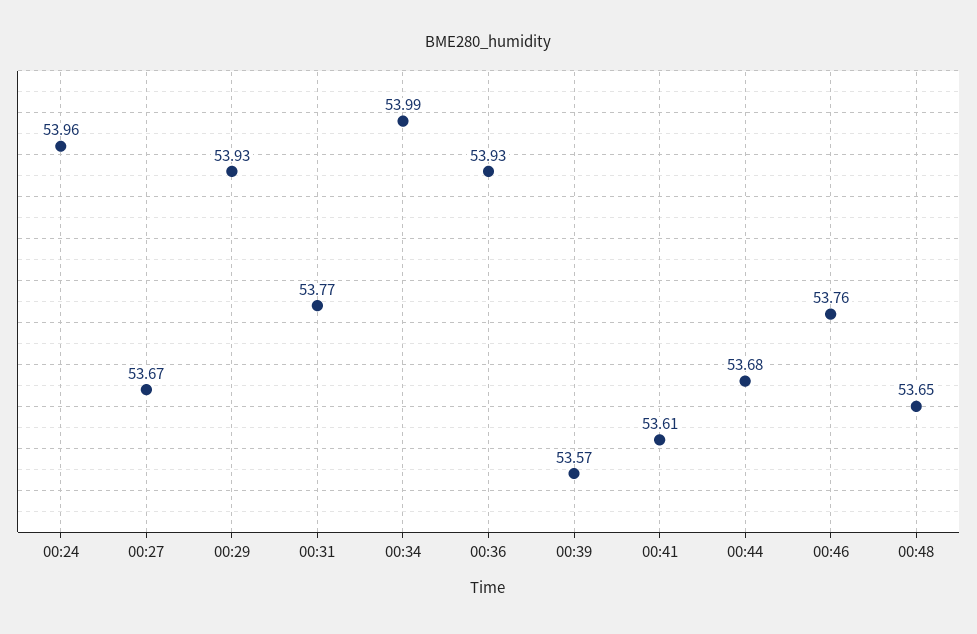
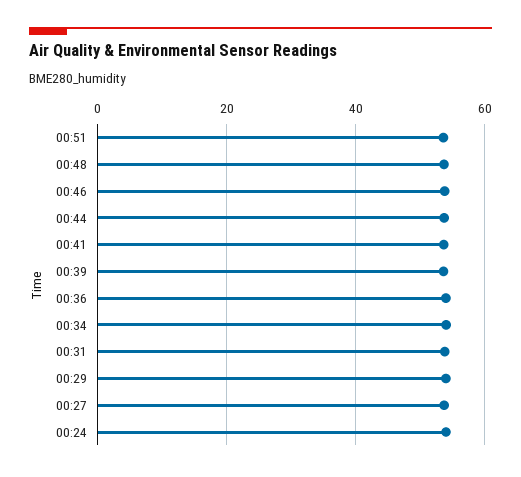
00:51: none -> 54

